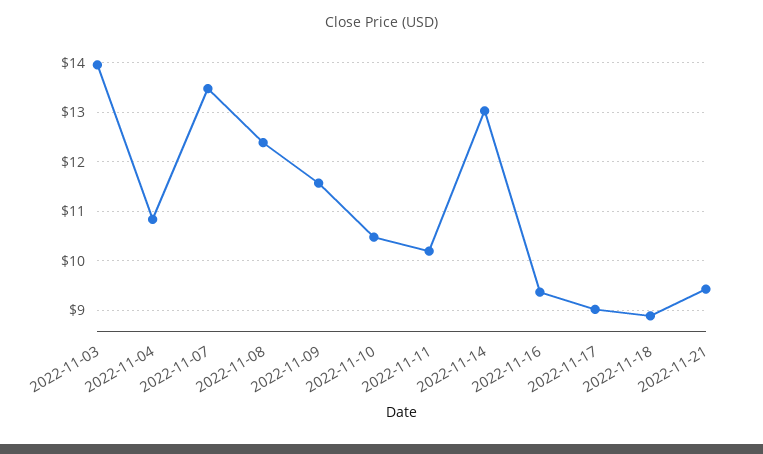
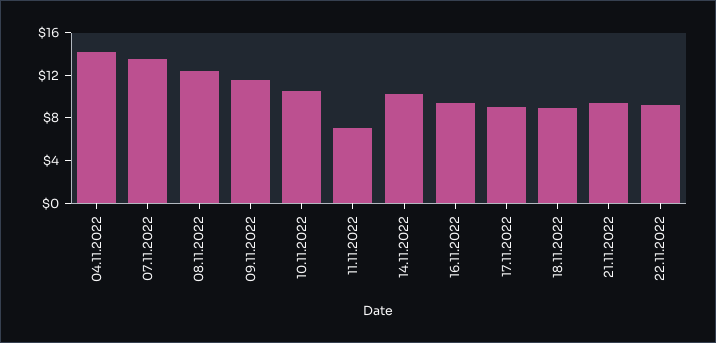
2022-11-03: 14 -> none
2022-11-04: 10.8 -> 14
2022-11-11: 10.2 -> 7
2022-11-14: 13 -> 10
22.11.2022: none -> 9

